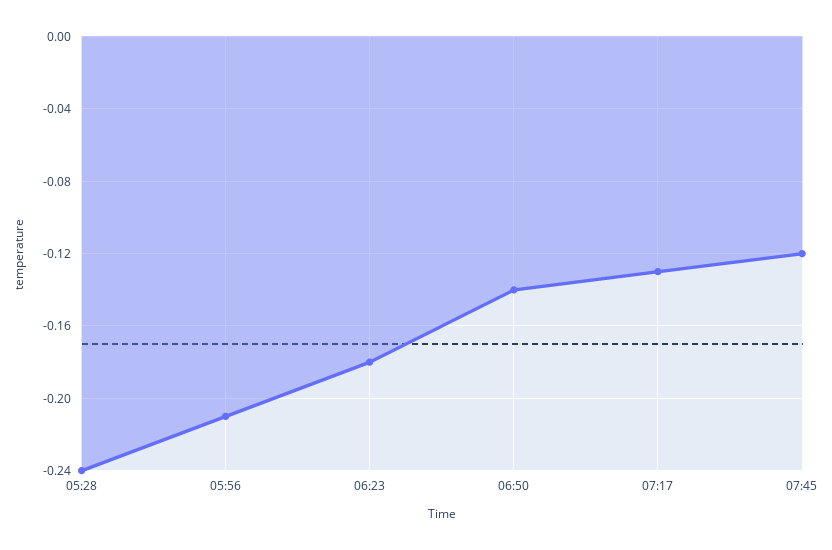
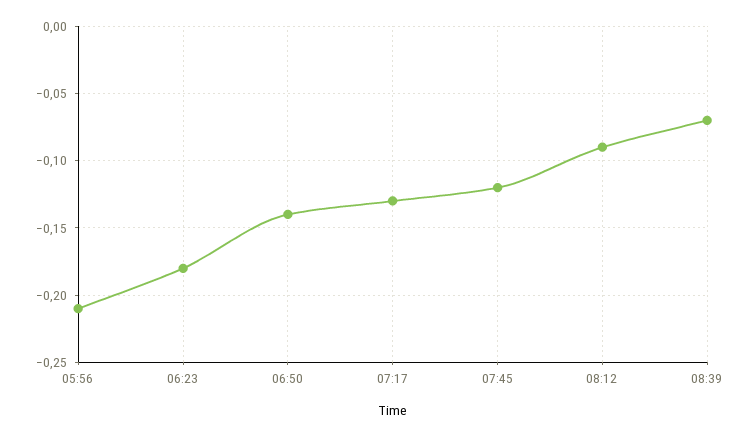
05:28: -0.24 -> none
08:12: none -> -0.09
08:39: none -> -0.07

